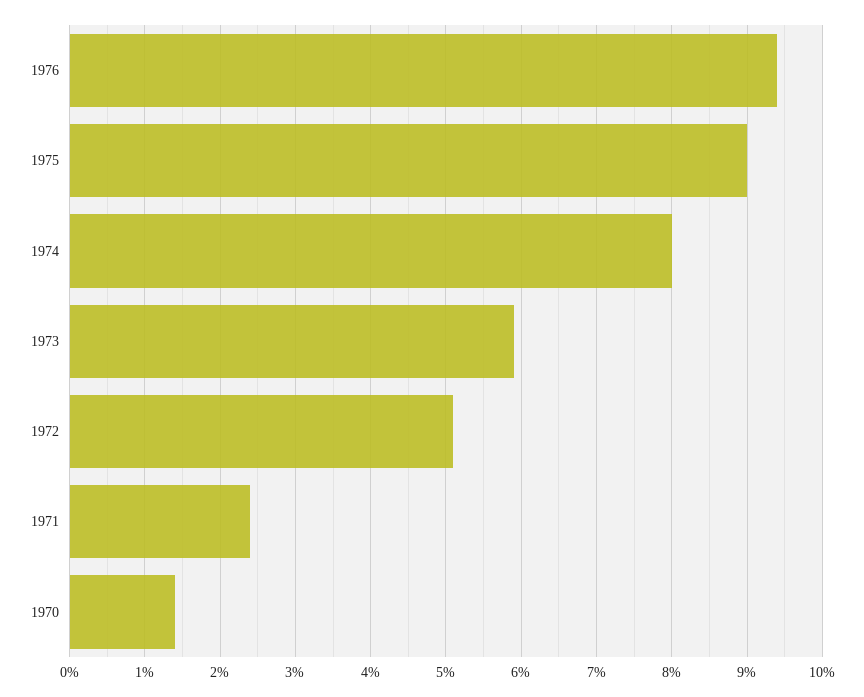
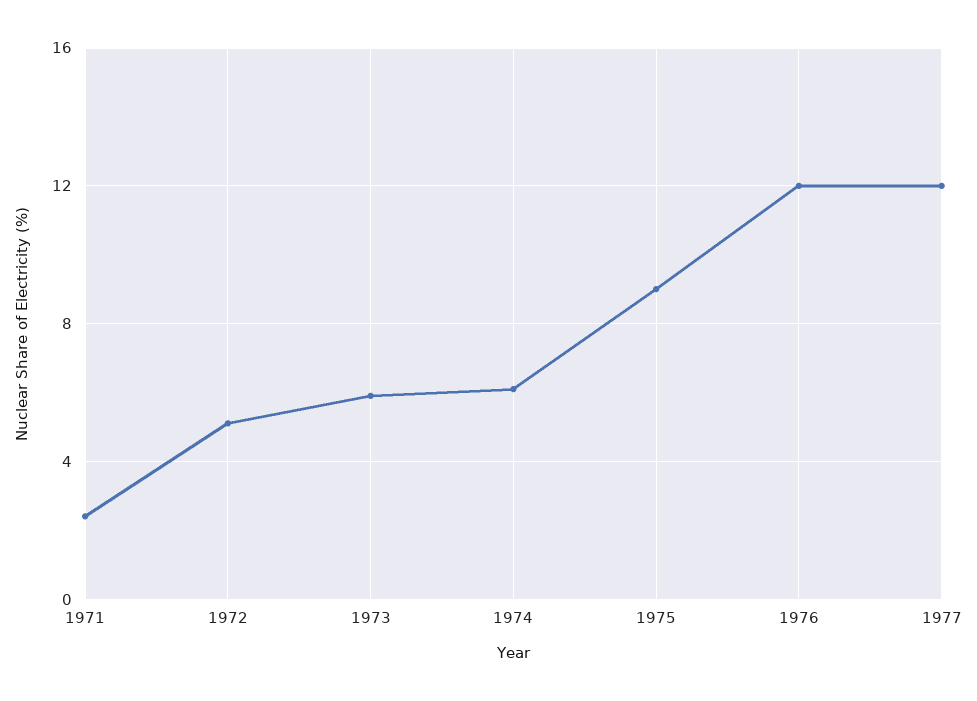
1976: 9.4 -> 12
1974: 8 -> 6
1970: 1.4 -> none
1977: none -> 12

